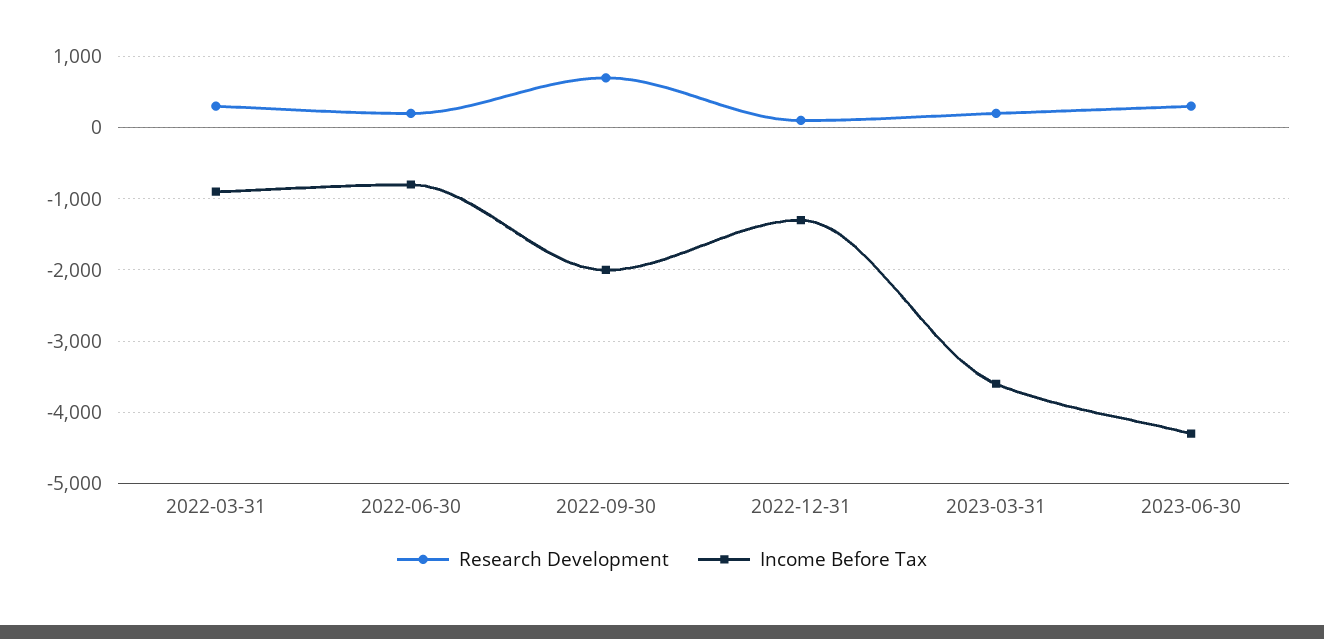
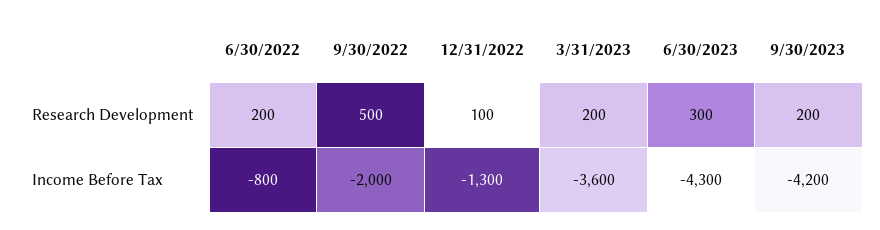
Research Development, 2022-03-31: 300 -> none
Income Before Tax, 2022-03-31: -900 -> none
Research Development, 2022-09-30: 700 -> 500
Research Development, 9/30/2023: none -> 200
Income Before Tax, 9/30/2023: none -> -4200

